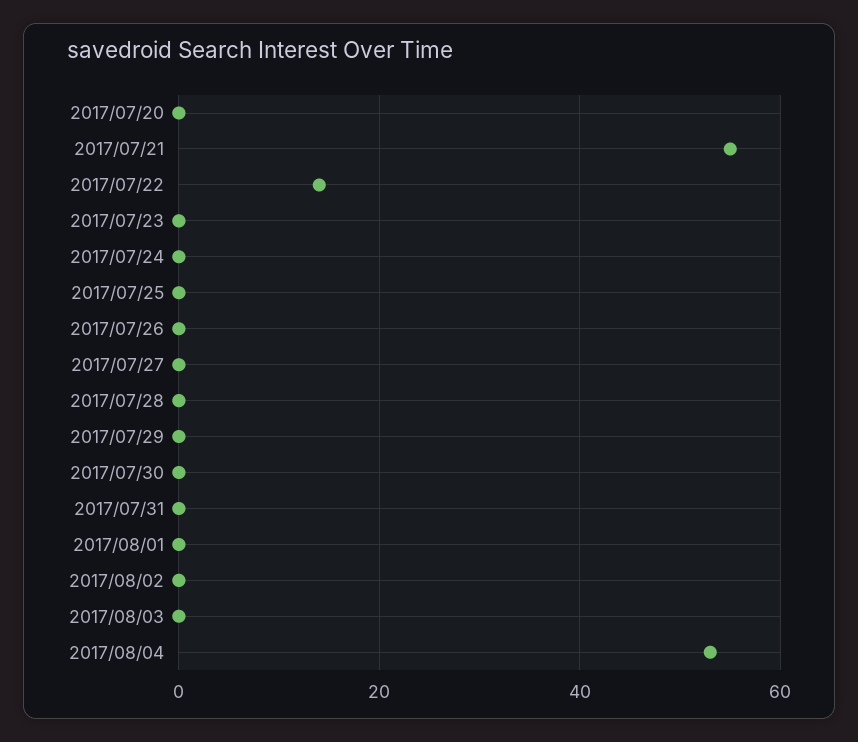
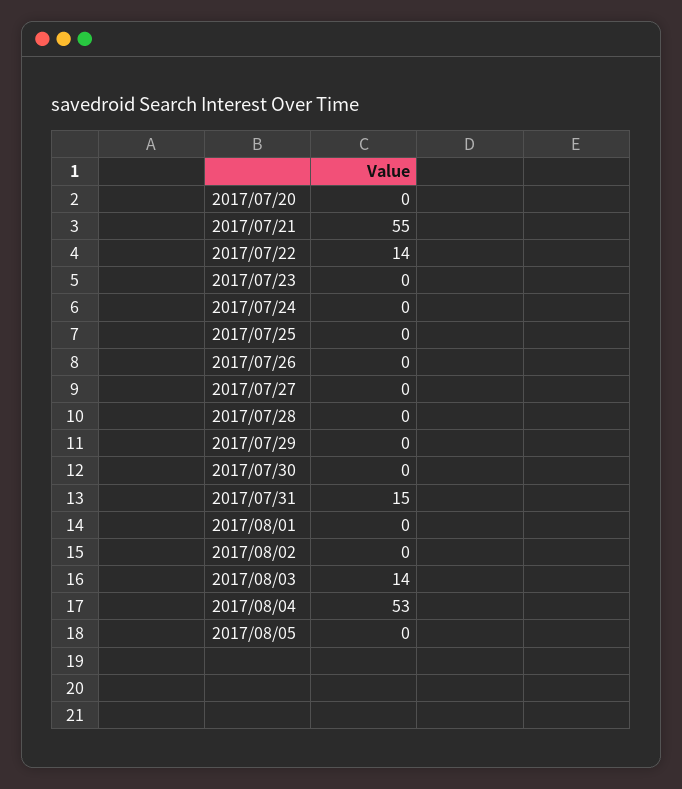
2017/07/31: 0 -> 15
2017/08/03: 0 -> 14
2017/08/05: none -> 0

